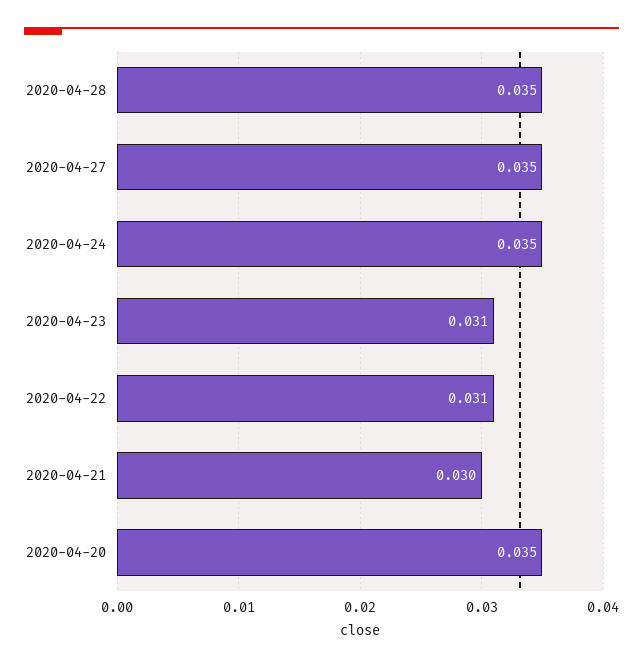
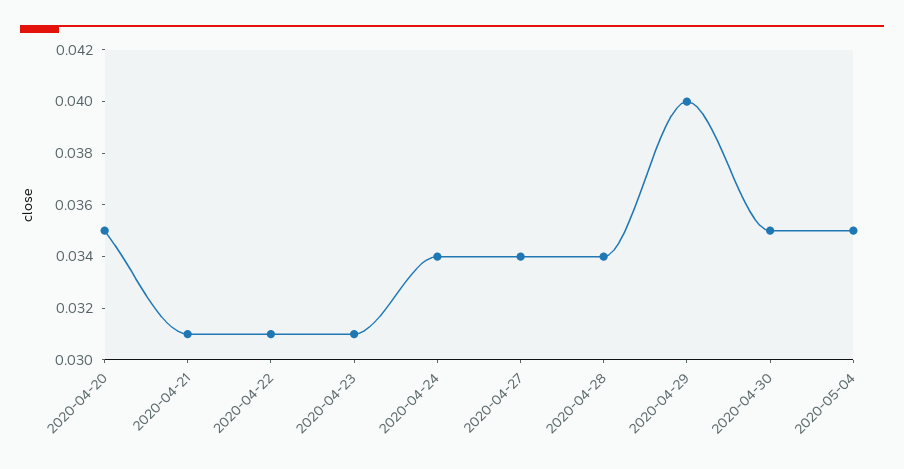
2020-04-28: 0.035 -> 0.034
2020-04-27: 0.035 -> 0.034
2020-04-24: 0.035 -> 0.034
2020-04-21: 0.03 -> 0.031
2020-04-29: none -> 0.04
2020-04-30: none -> 0.035
2020-05-04: none -> 0.035

